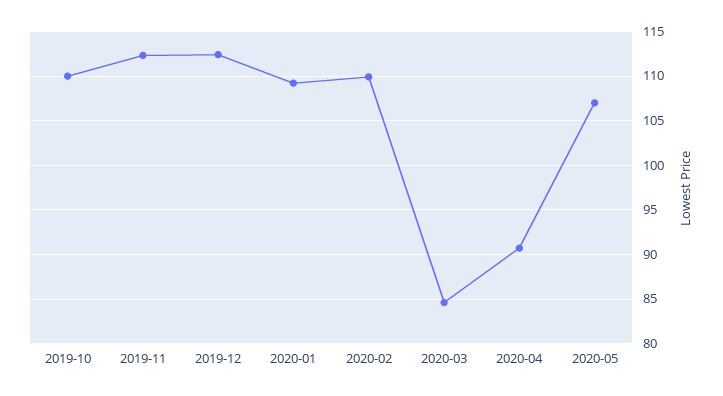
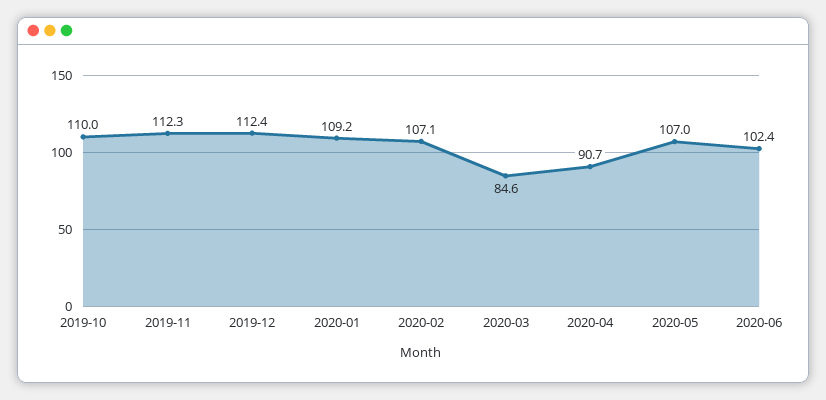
2020-02: 110 -> 107.1
2020-06: none -> 102.4

